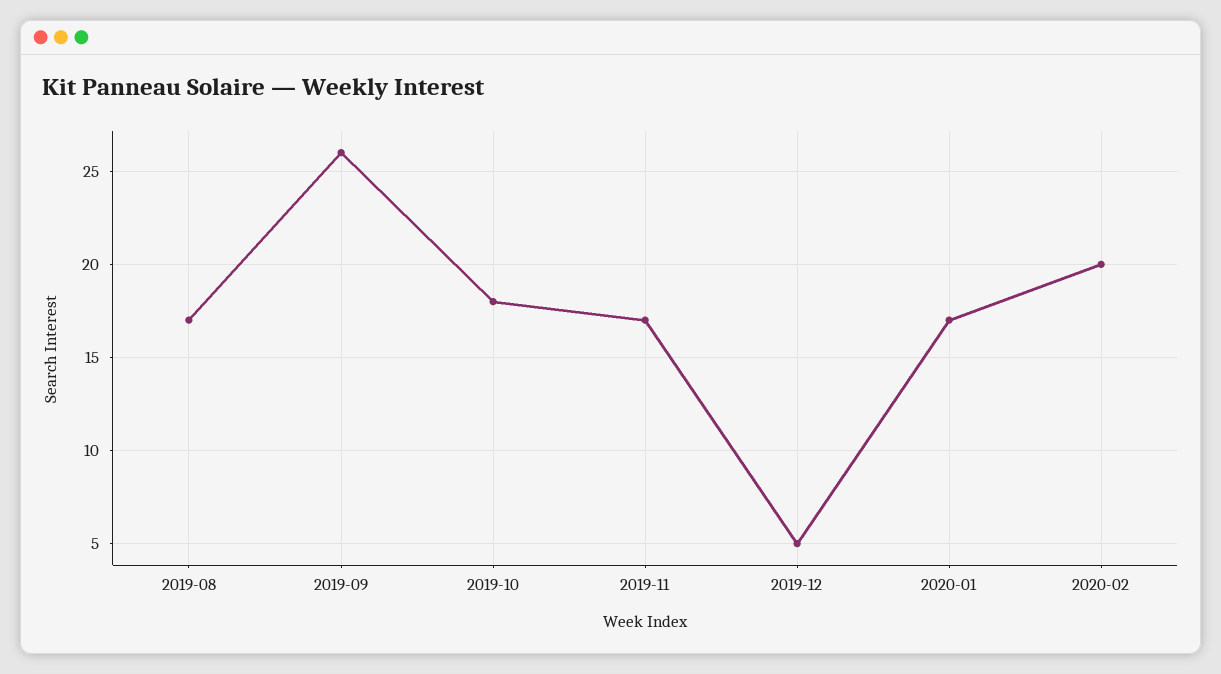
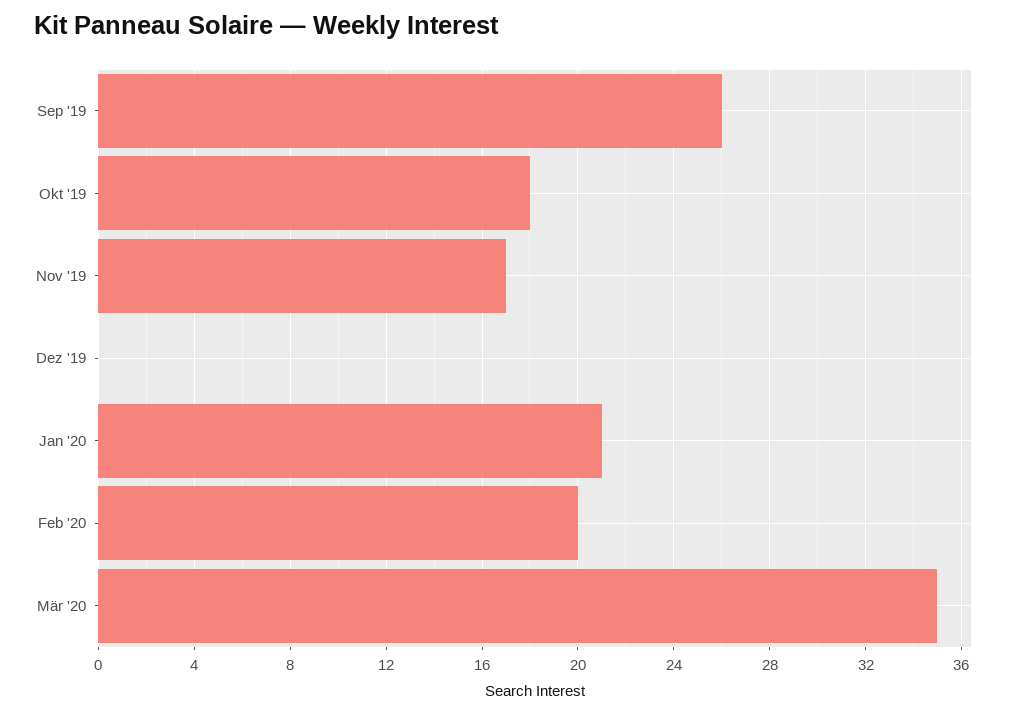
2019-08: 17 -> none
2019-12: 5 -> 0
2020-01: 17 -> 21
Mär '20: none -> 35

